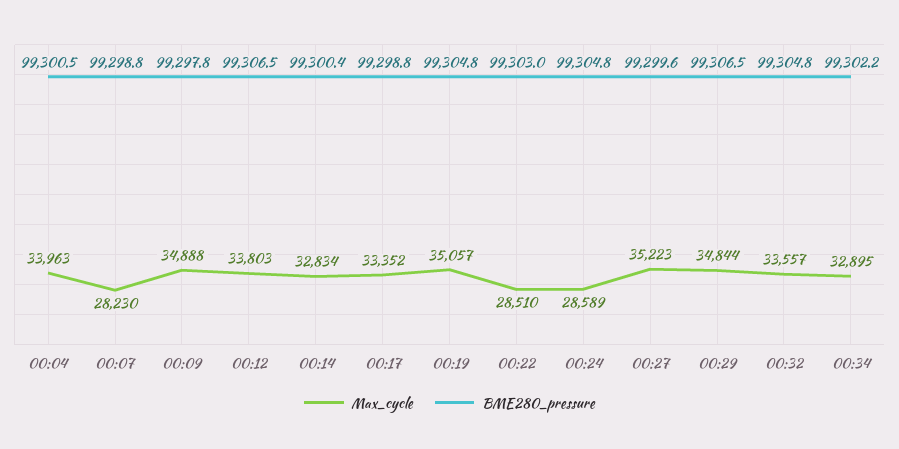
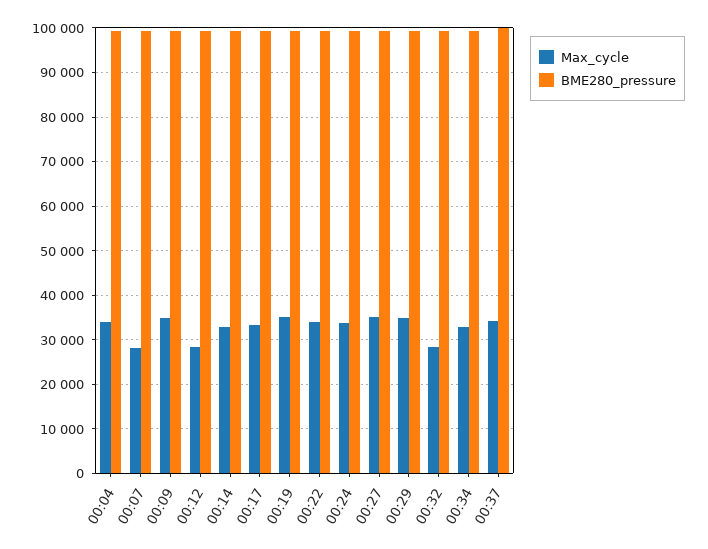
Max_cycle, 00:12: 33803 -> 28000
Max_cycle, 00:22: 28510 -> 34000
Max_cycle, 00:24: 28589 -> 34000
Max_cycle, 00:32: 33557 -> 28000
Max_cycle, 00:37: none -> 34000
BME280_pressure, 00:37: none -> 100000

